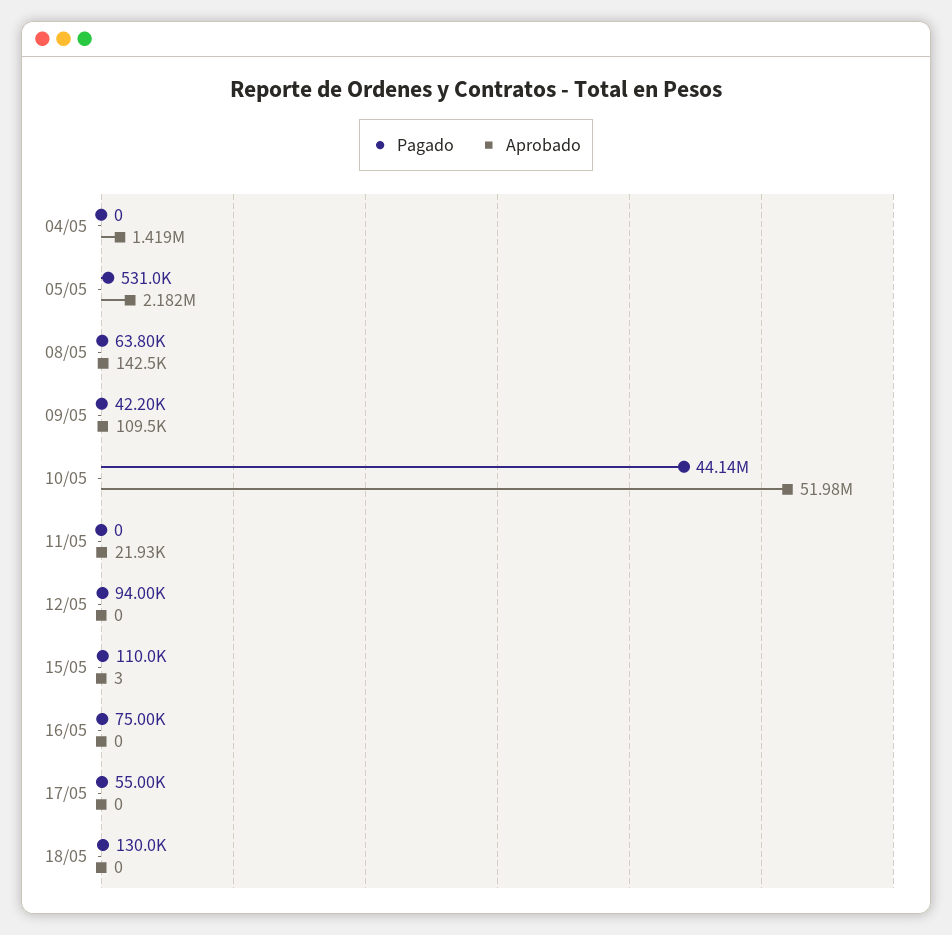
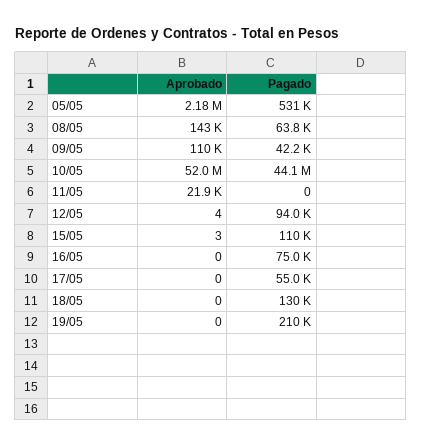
Pagado, 04/05: 0 -> none
Aprobado, 04/05: 1419000 -> none
Aprobado, 12/05: 0 -> 4
Aprobado, 19/05: none -> 0
Pagado, 19/05: none -> 210000

